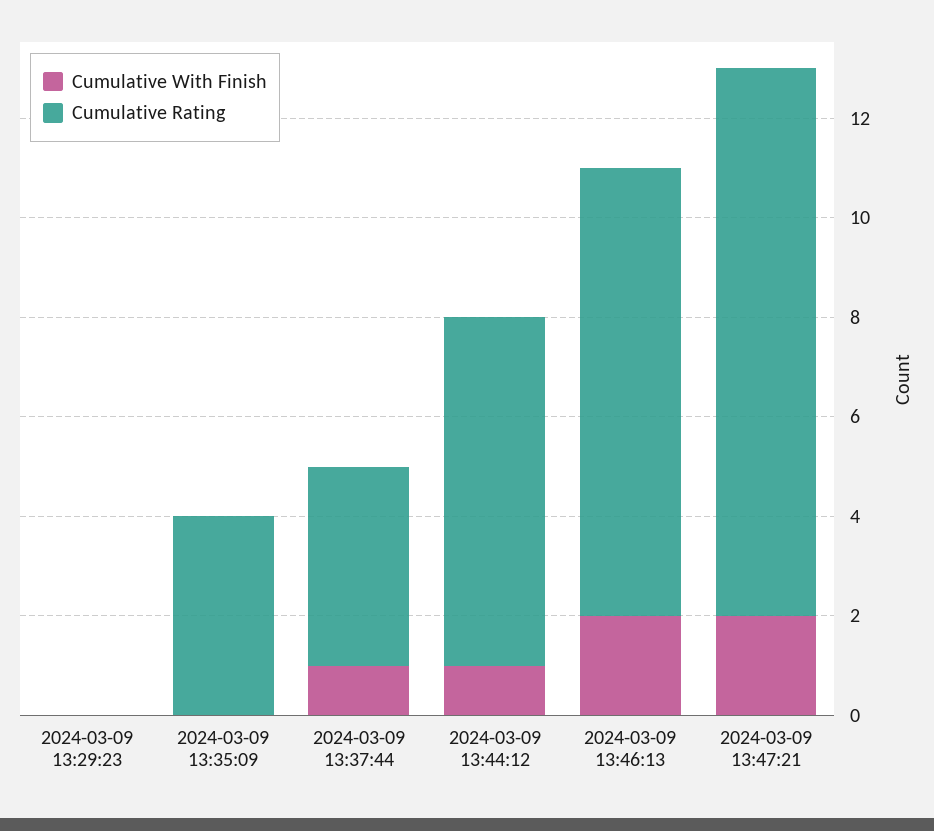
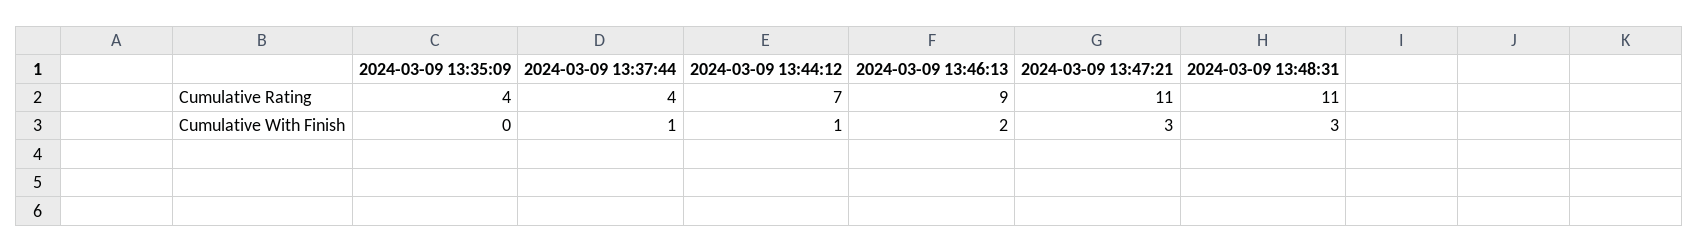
Cumulative With Finish, 2024-03-09 13:29:23: 0 -> none
Cumulative Rating, 2024-03-09 13:29:23: 0 -> none
Cumulative With Finish, 2024-03-09 13:47:21: 2 -> 3
Cumulative Rating, 2024-03-09 13:48:31: none -> 11
Cumulative With Finish, 2024-03-09 13:48:31: none -> 3

